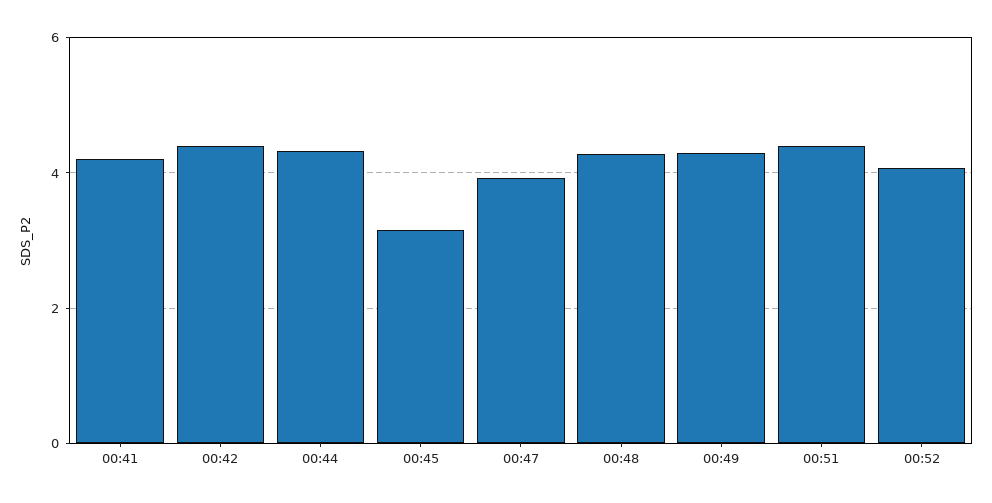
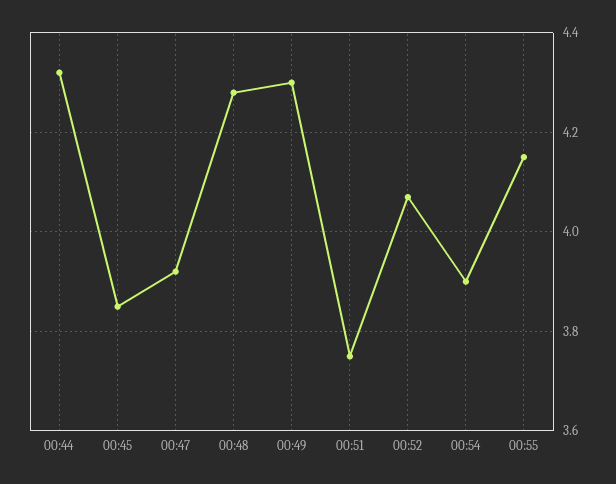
00:41: 4.2 -> none
00:42: 4.4 -> none
00:45: 3.2 -> 3.85
00:51: 4.4 -> 3.75
00:54: none -> 3.9
00:55: none -> 4.15

